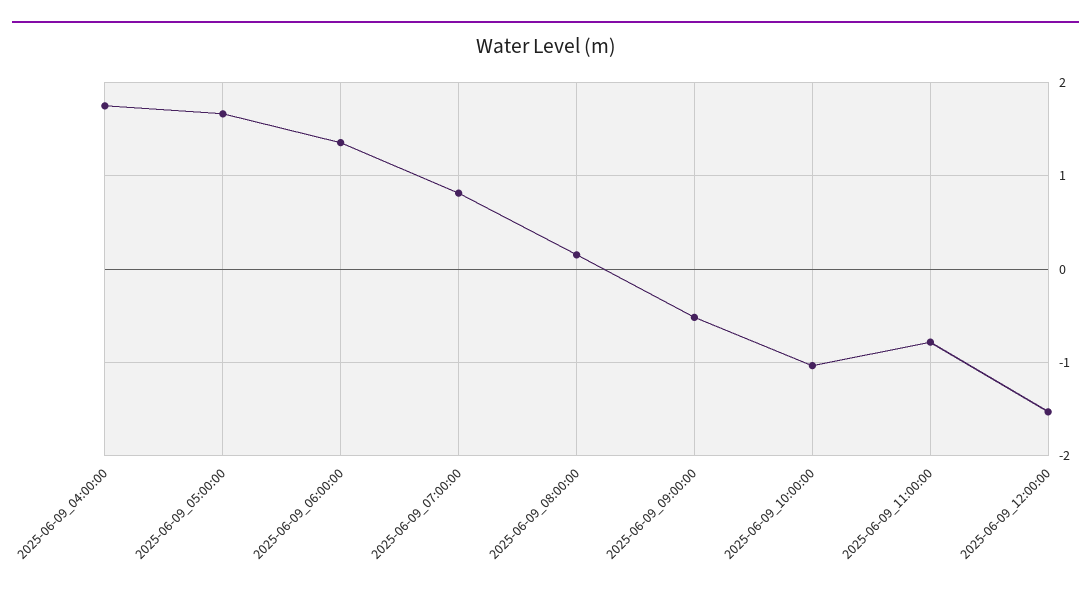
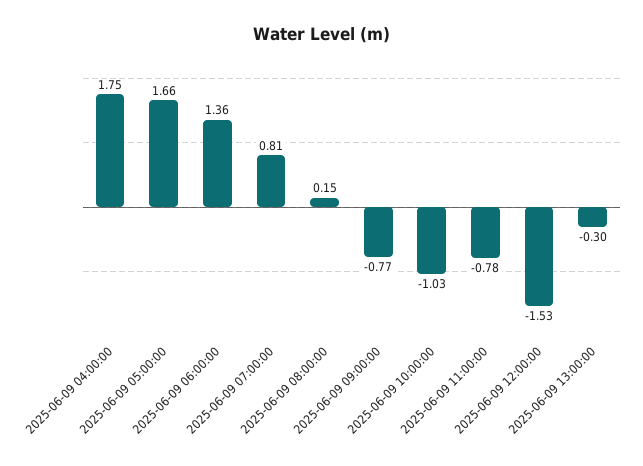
2025-06-09_09:00:00: -0.5 -> -0.77
2025-06-09 13:00:00: none -> -0.3

